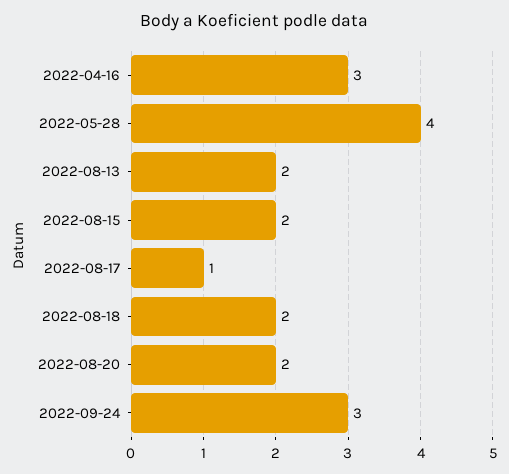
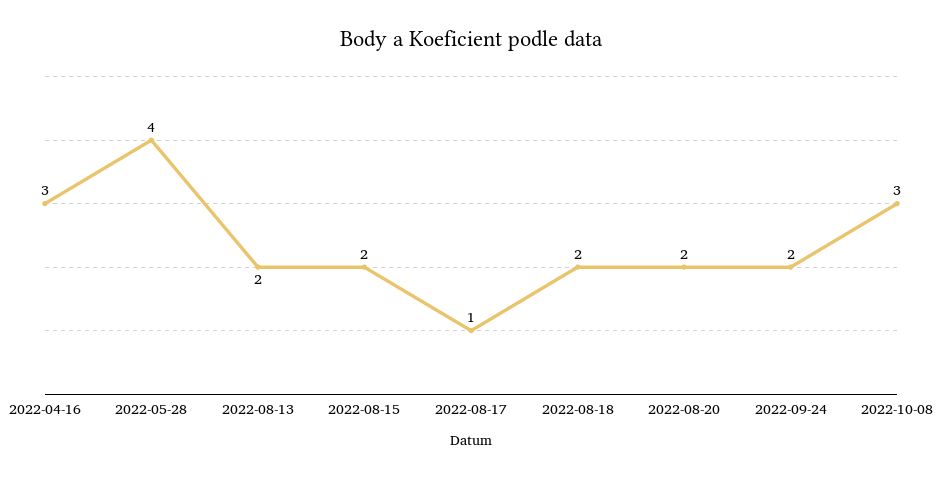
2022-09-24: 3 -> 2
2022-10-08: none -> 3

